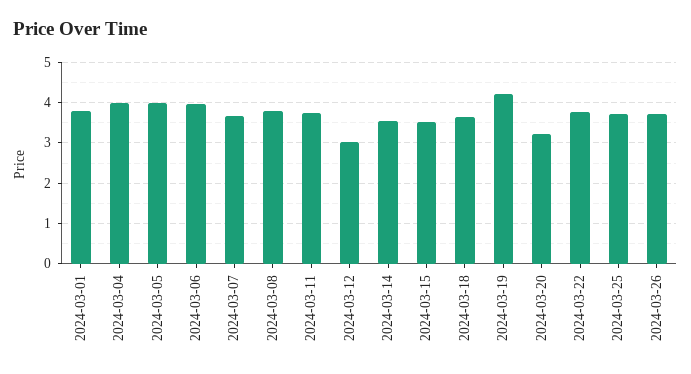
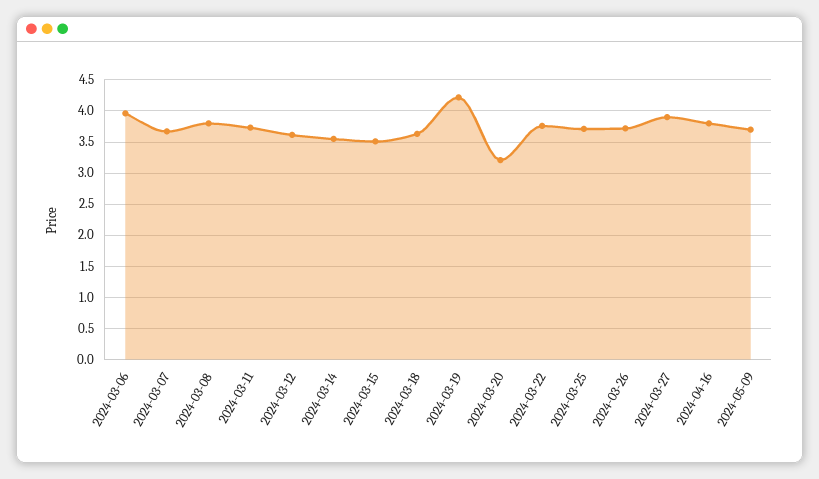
2024-03-01: 3.8 -> none
2024-03-04: 4 -> none
2024-03-05: 4 -> none
2024-03-12: 3 -> 3.6
2024-03-27: none -> 3.9
2024-04-16: none -> 3.8
2024-05-09: none -> 3.7

